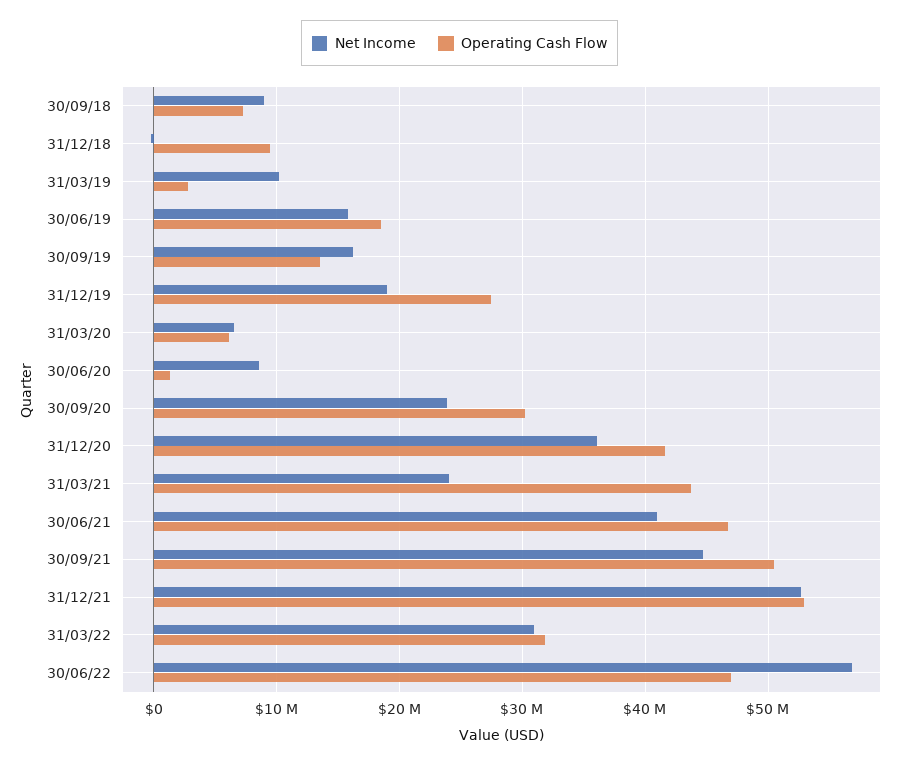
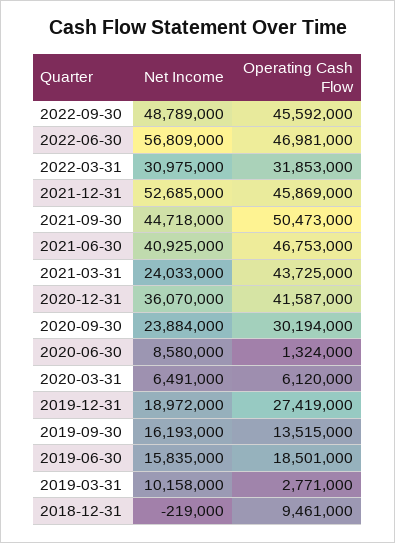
Net Income, 30/09/18: 9000000 -> none
Operating Cash Flow, 30/09/18: 7000000 -> none
Operating Cash Flow, 31/12/21: 53000000 -> 45869000
Net Income, 2022-09-30: none -> 48789000
Operating Cash Flow, 2022-09-30: none -> 45592000

